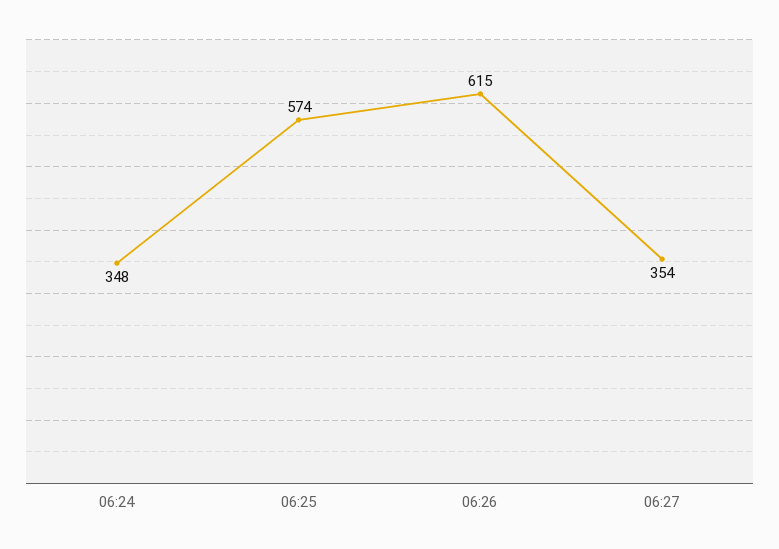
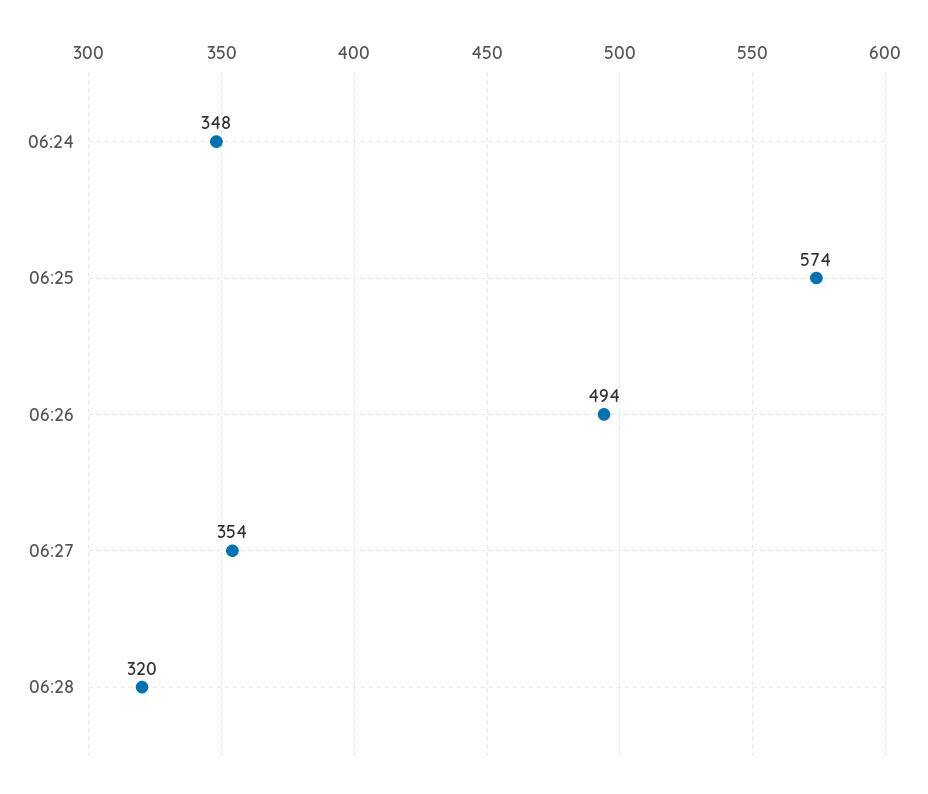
06:26: 615 -> 494
06:28: none -> 320

